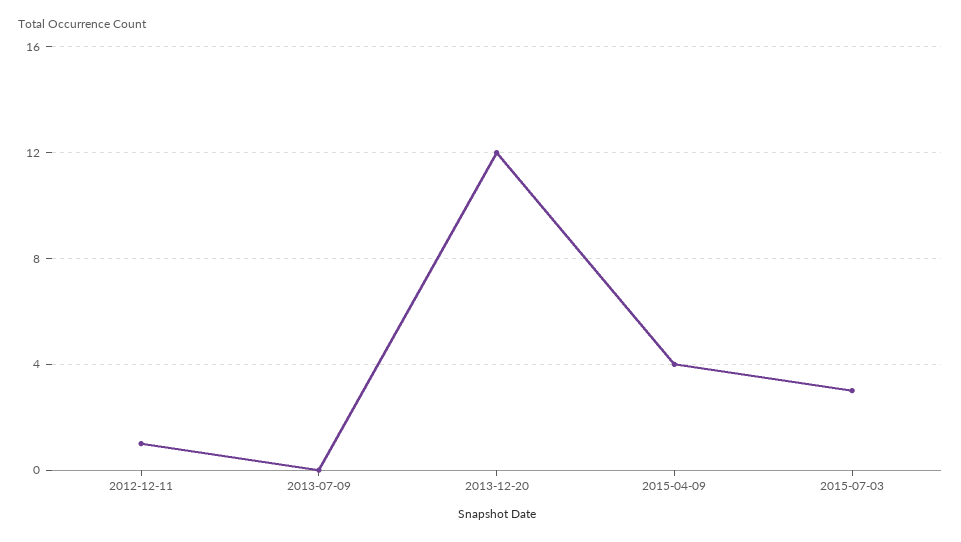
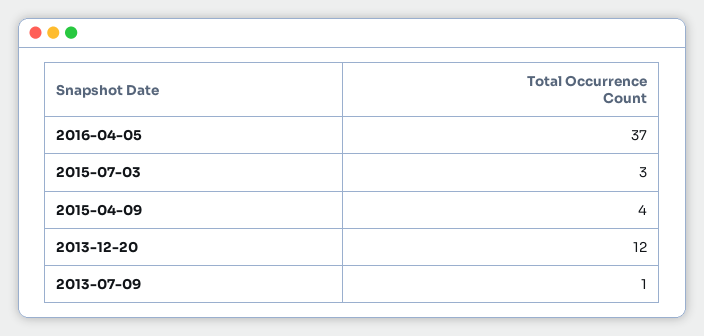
2012-12-11: 1 -> none
2013-07-09: 0 -> 1
2016-04-05: none -> 37

